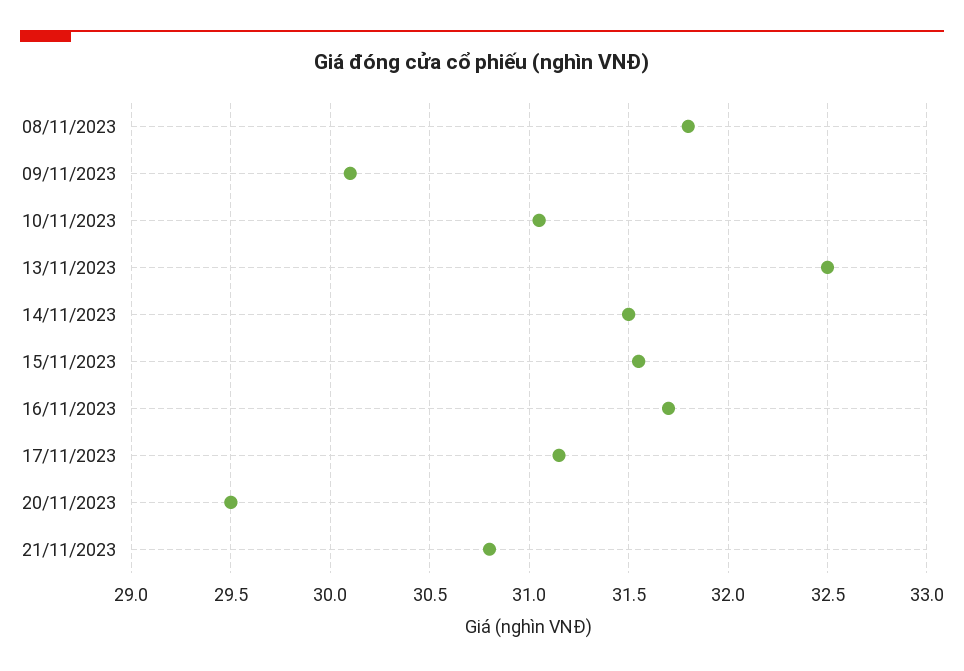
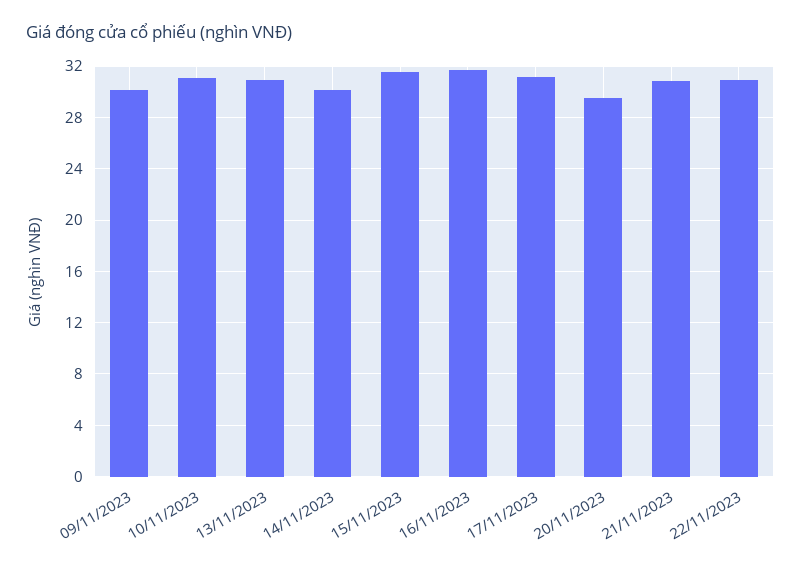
08/11/2023: 31.8 -> none
13/11/2023: 32.5 -> 31
14/11/2023: 31.5 -> 30
22/11/2023: none -> 31

